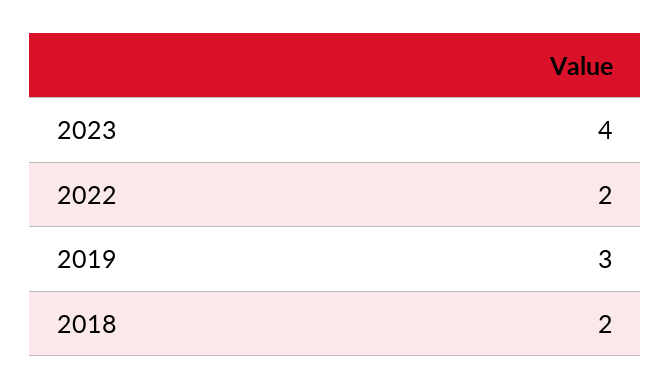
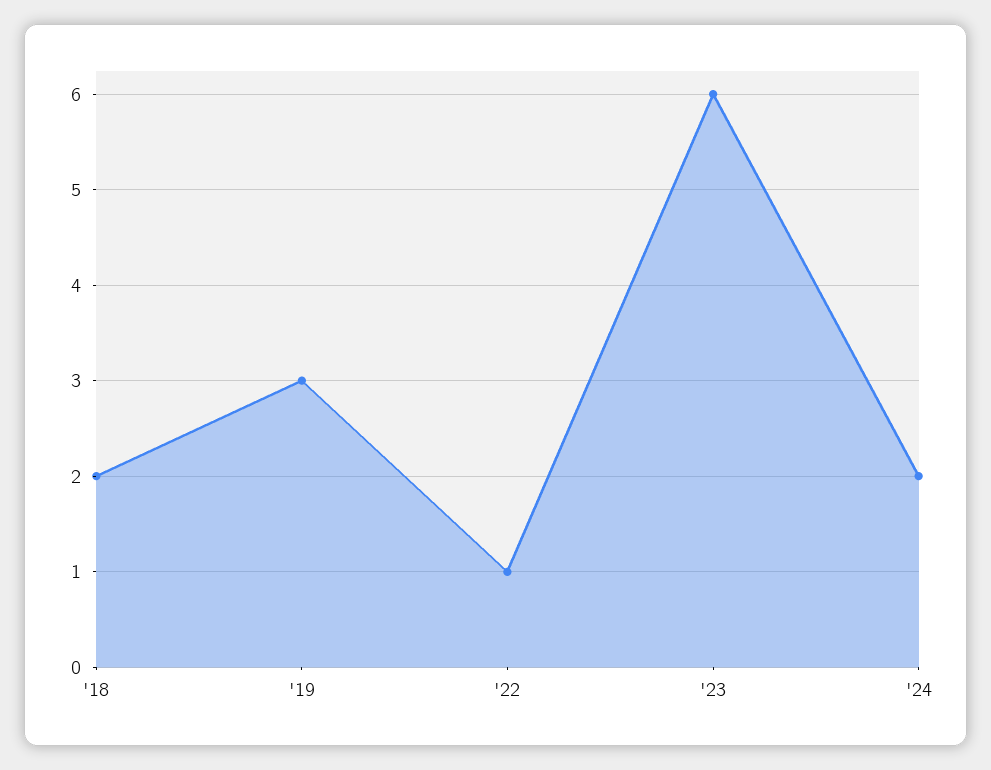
2023: 4 -> 6
2022: 2 -> 1
'24: none -> 2

